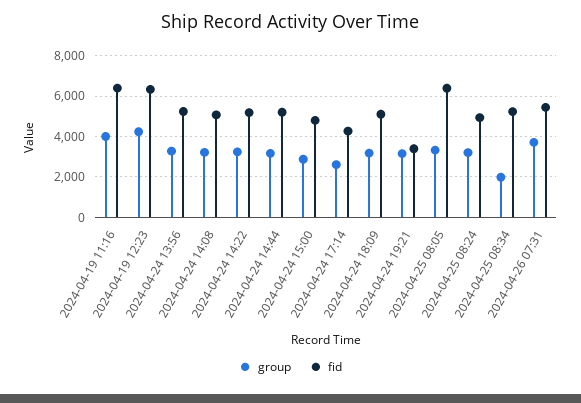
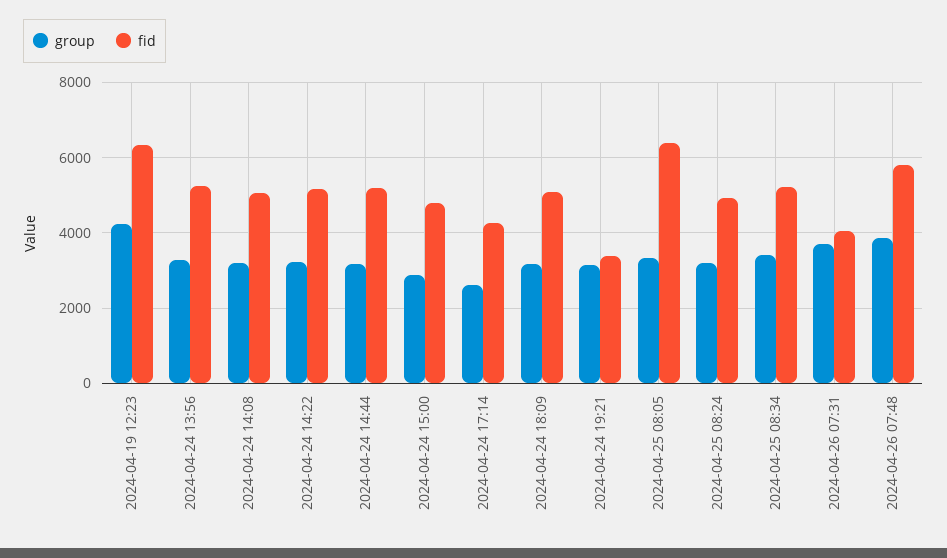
group, 2024-04-19 11:16: 4000 -> none
fid, 2024-04-19 11:16: 6500 -> none
group, 2024-04-25 08:34: 2000 -> 3400
fid, 2024-04-26 07:31: 5500 -> 4000
group, 2024-04-26 07:48: none -> 3800
fid, 2024-04-26 07:48: none -> 5800

